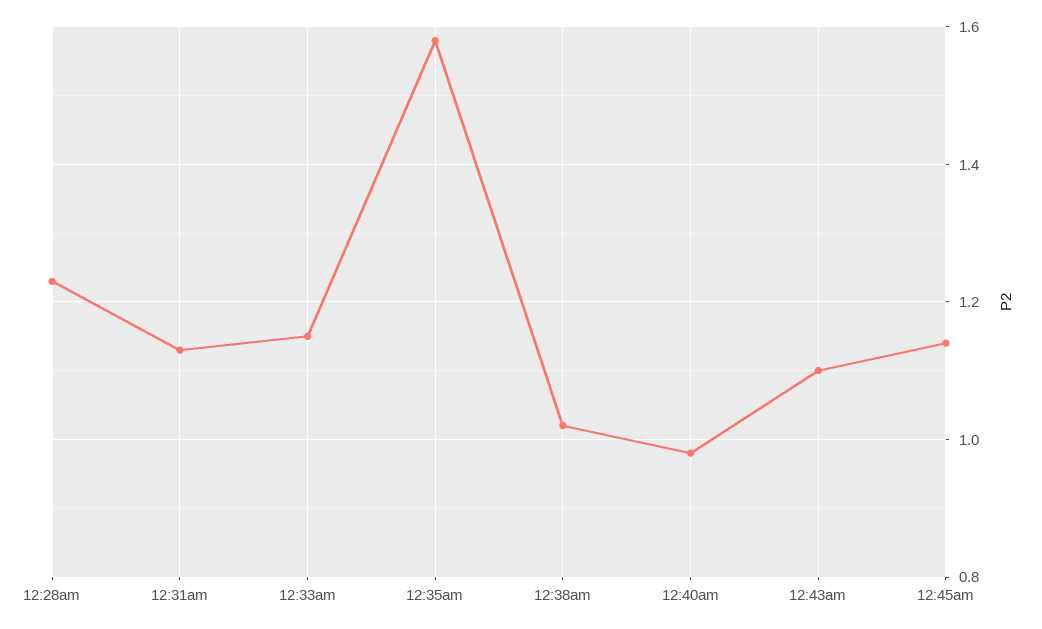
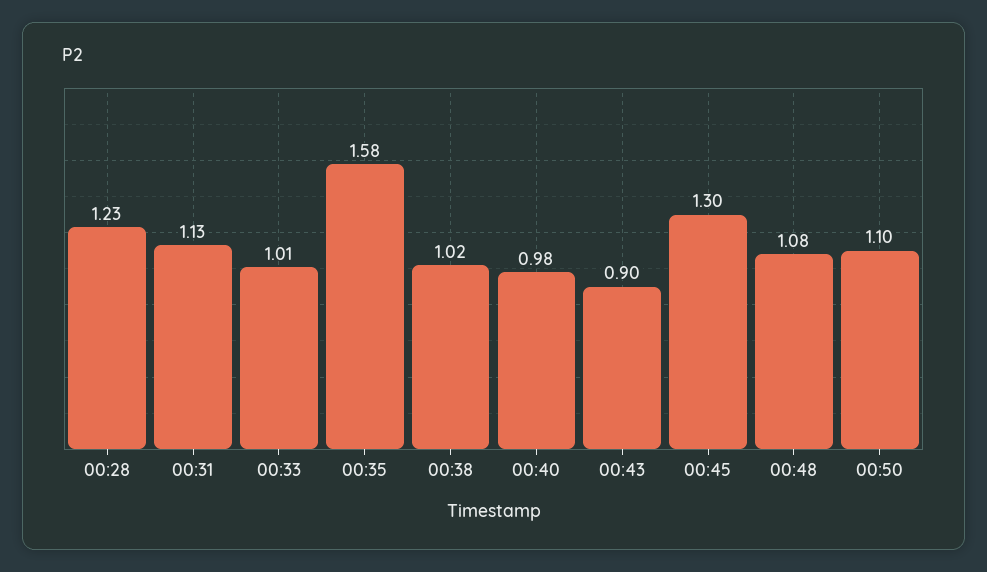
12:33am: 1.15 -> 1.01
12:43am: 1.1 -> 0.9
12:45am: 1.15 -> 1.3
00:48: none -> 1.08
00:50: none -> 1.1

